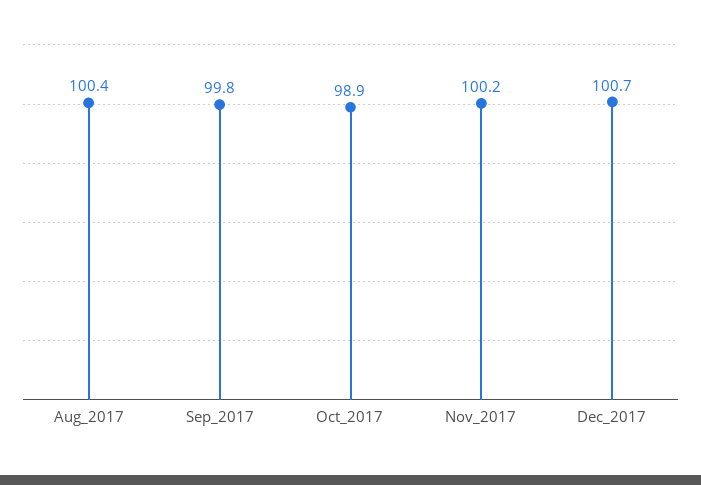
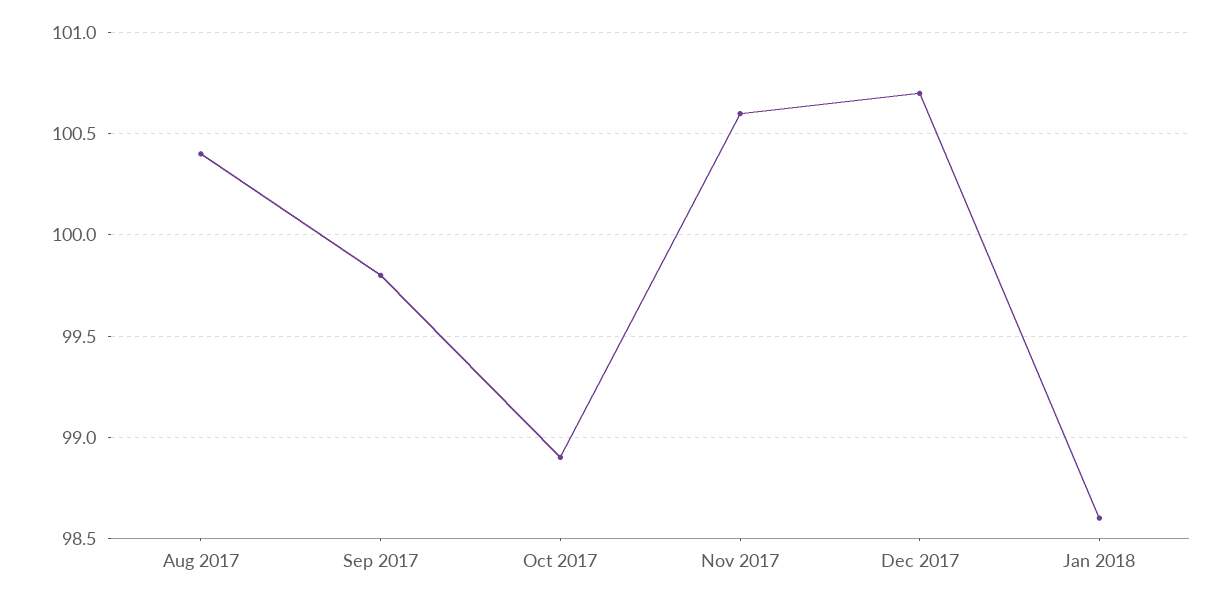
Nov_2017: 100.2 -> 100.6
Jan 2018: none -> 98.6

